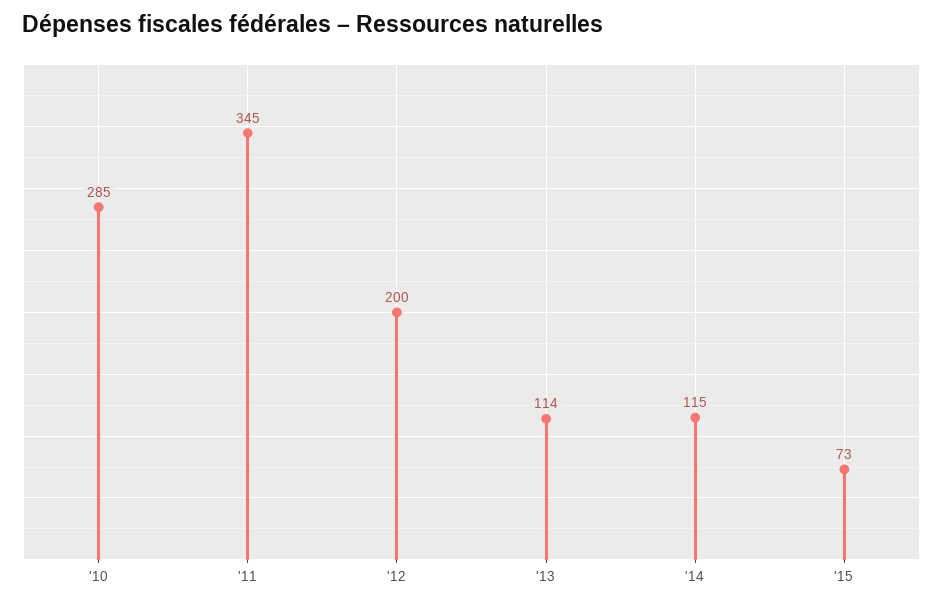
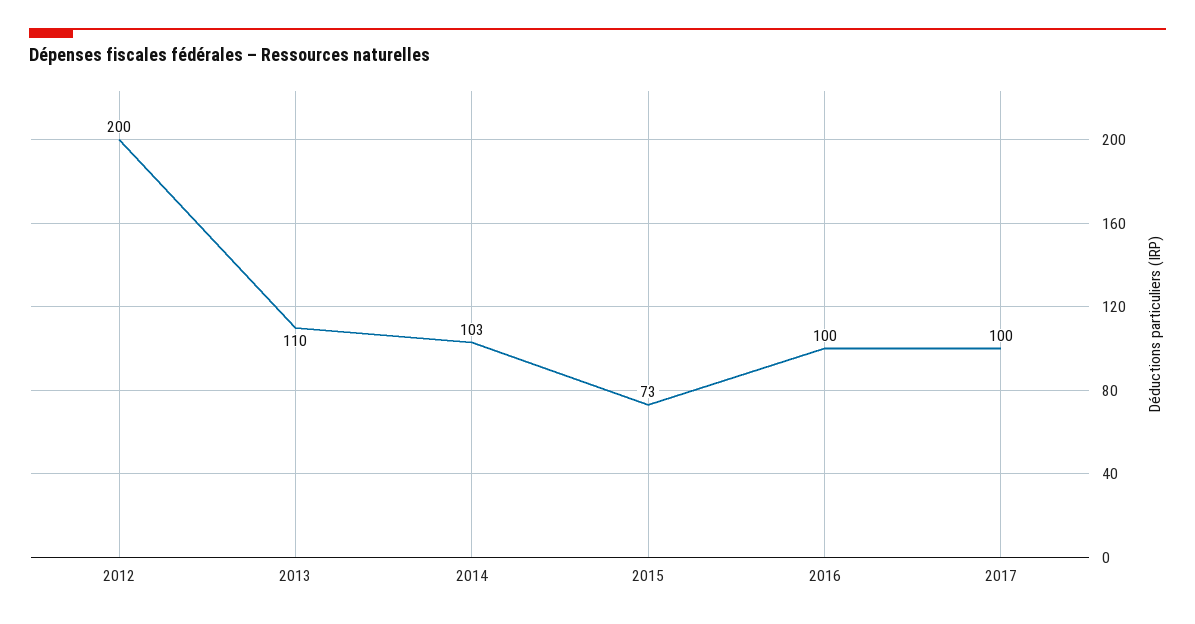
'10: 285 -> none
'11: 345 -> none
'13: 114 -> 110
'14: 115 -> 103
2016: none -> 100
2017: none -> 100

